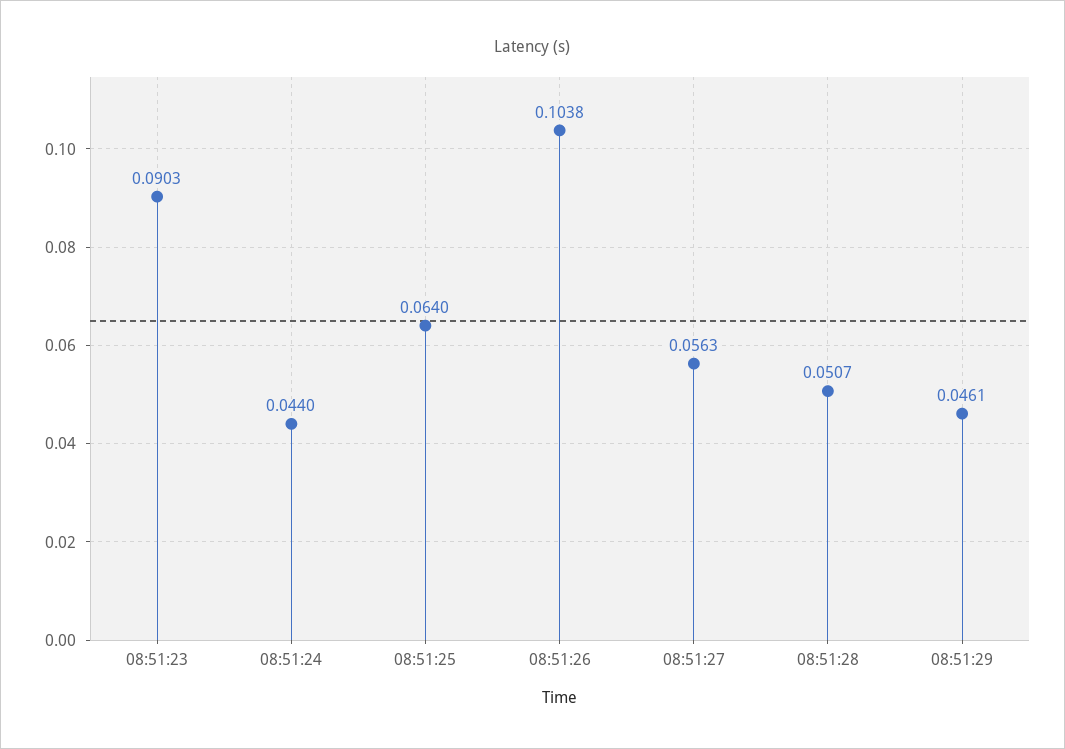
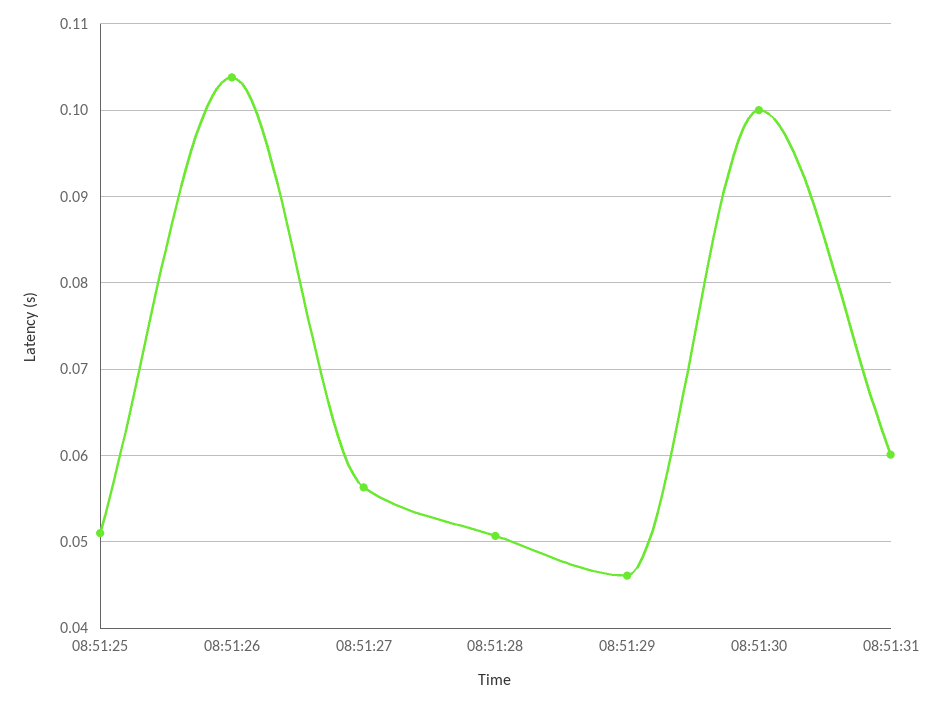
08:51:23: 0.0903 -> none
08:51:24: 0.044 -> none
08:51:25: 0.064 -> 0.051
08:51:30: none -> 0.1
08:51:31: none -> 0.06

